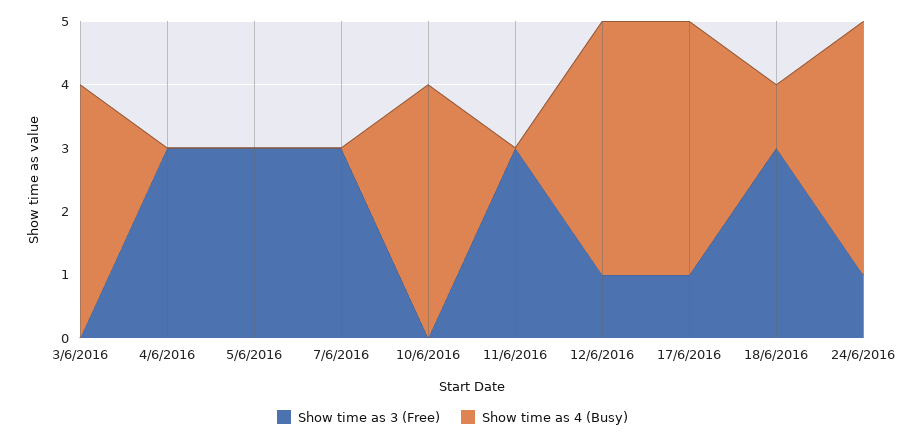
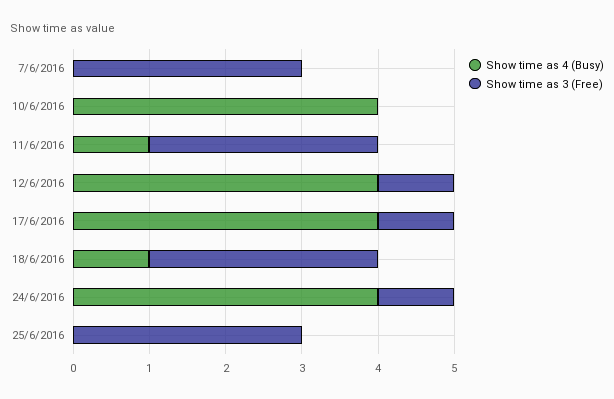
Show time as 3 (Free), 3/6/2016: 0 -> none
Show time as 4 (Busy), 3/6/2016: 4 -> none
Show time as 3 (Free), 4/6/2016: 3 -> none
Show time as 4 (Busy), 4/6/2016: 0 -> none
Show time as 3 (Free), 5/6/2016: 3 -> none
Show time as 4 (Busy), 5/6/2016: 0 -> none
Show time as 4 (Busy), 11/6/2016: 0 -> 1
Show time as 4 (Busy), 25/6/2016: none -> 0
Show time as 3 (Free), 25/6/2016: none -> 3

